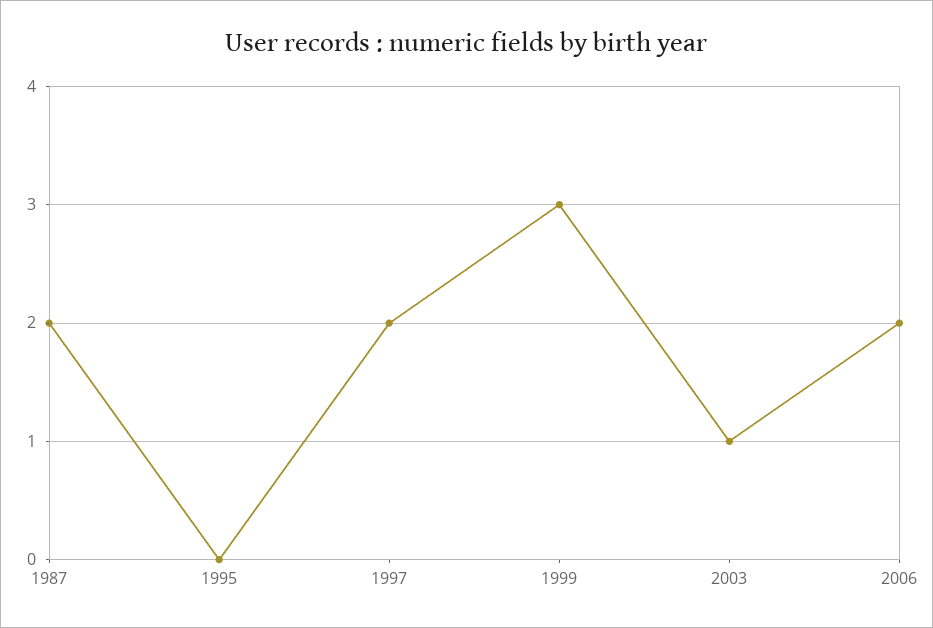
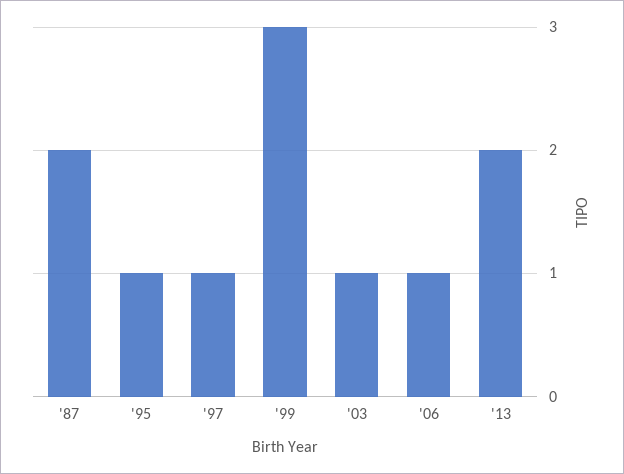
1995: 0 -> 1
1997: 2 -> 1
2006: 2 -> 1
'13: none -> 2

